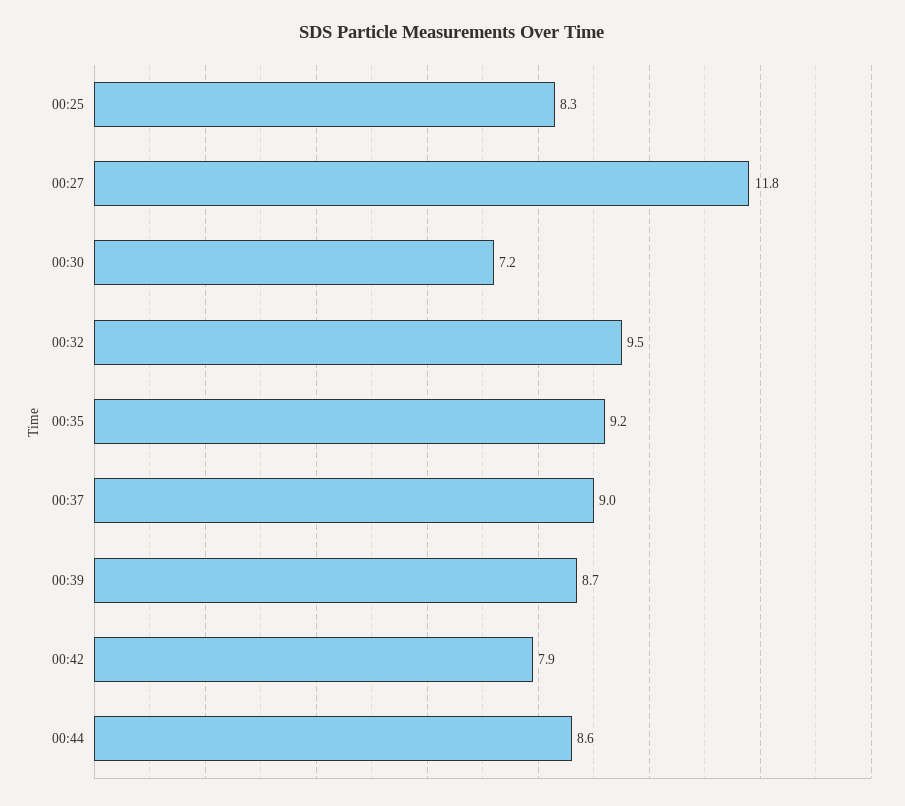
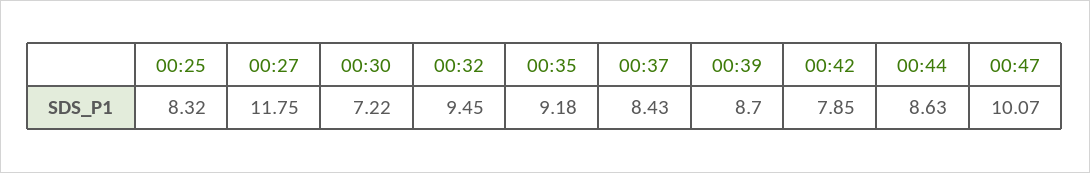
00:37: 9 -> 8.43
00:47: none -> 10.07

